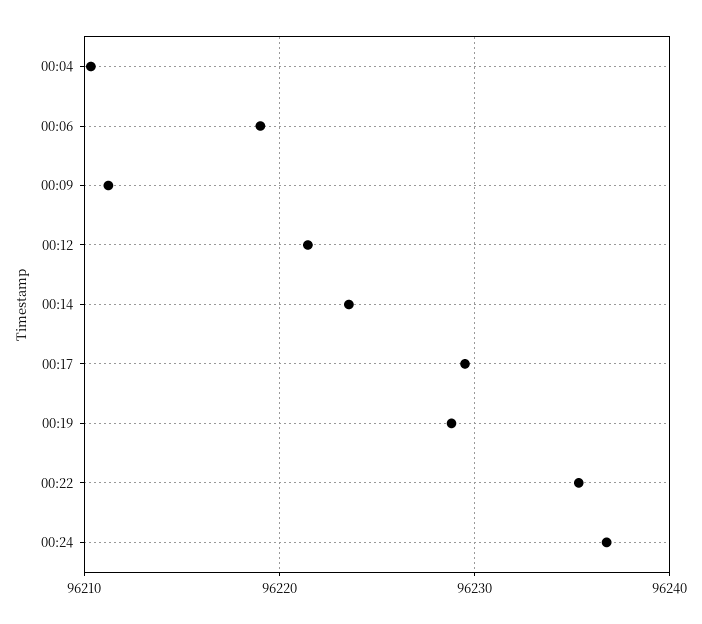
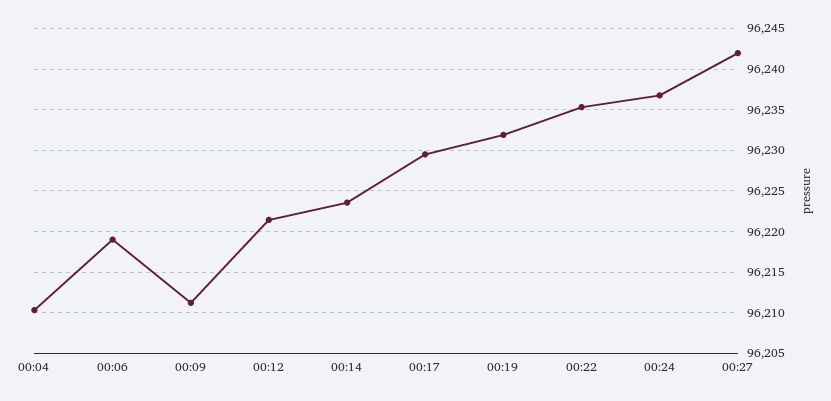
00:19: 96229 -> 96232
00:27: none -> 96242

